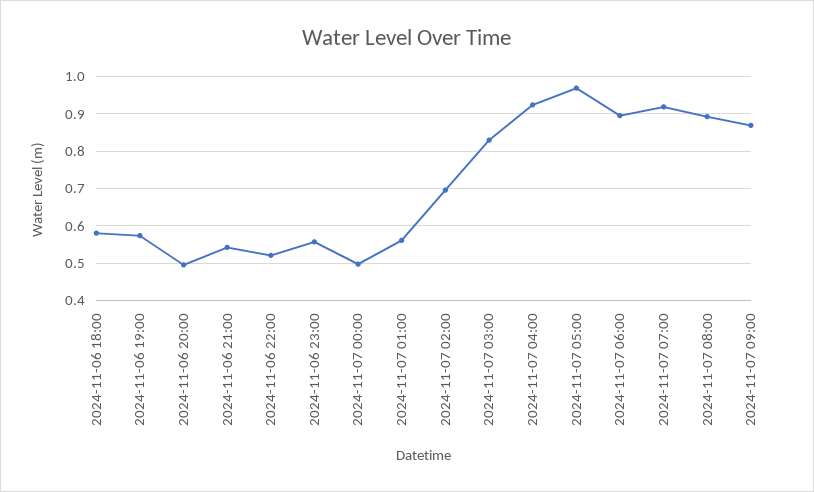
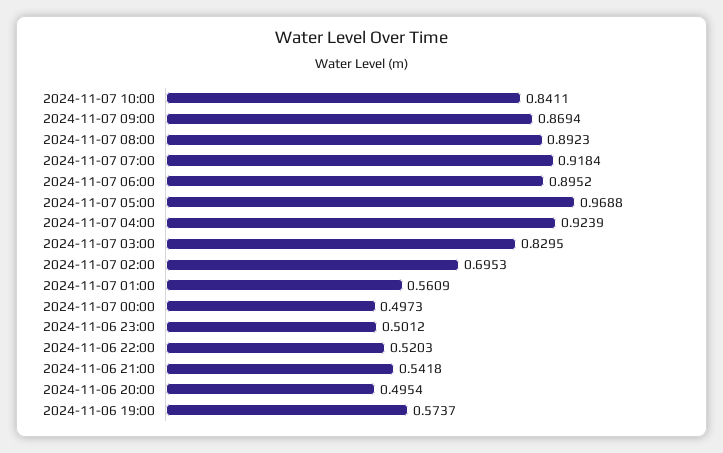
2024-11-06 18:00: 0.58 -> none
2024-11-06 23:00: 0.56 -> 0.5012
2024-11-07 10:00: none -> 0.8411

